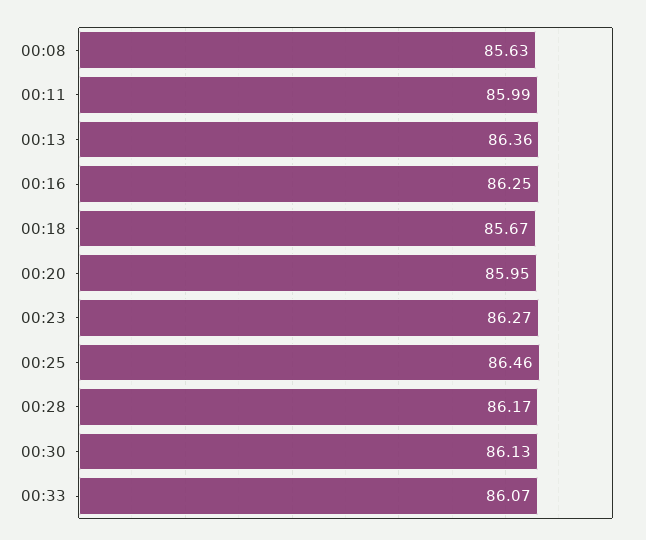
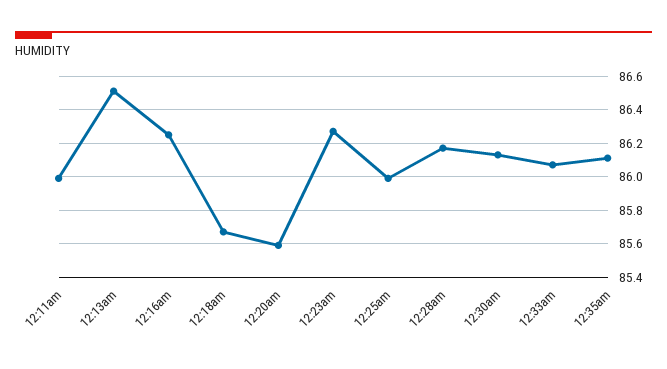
00:08: 85.63 -> none
00:13: 86.36 -> 86.5
00:20: 85.95 -> 85.6
00:25: 86.46 -> 86
12:35am: none -> 86.1

